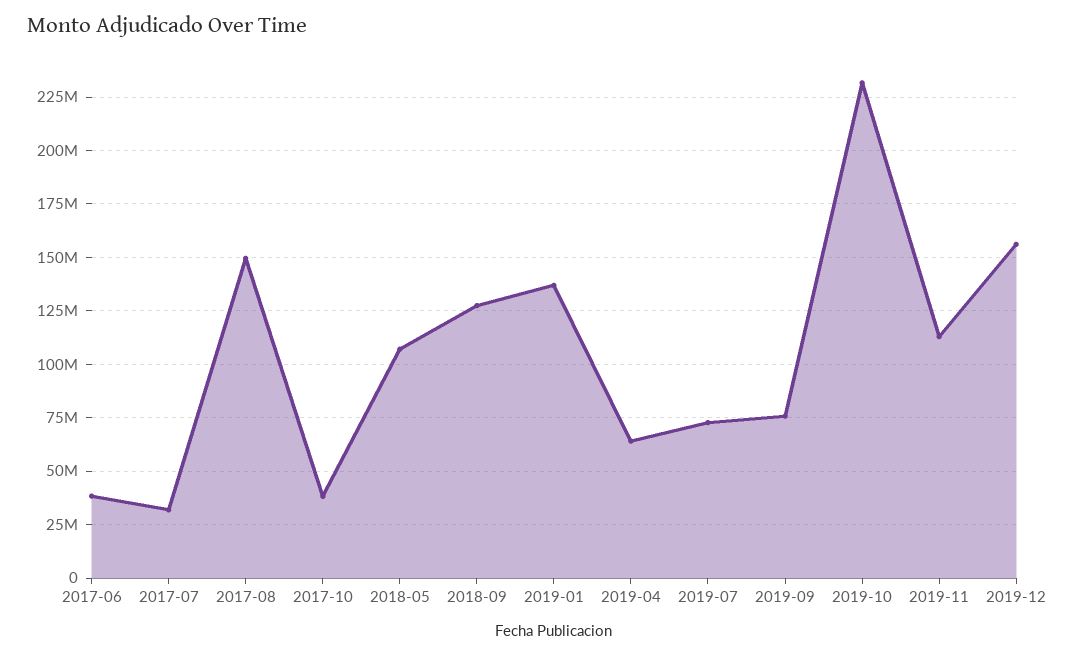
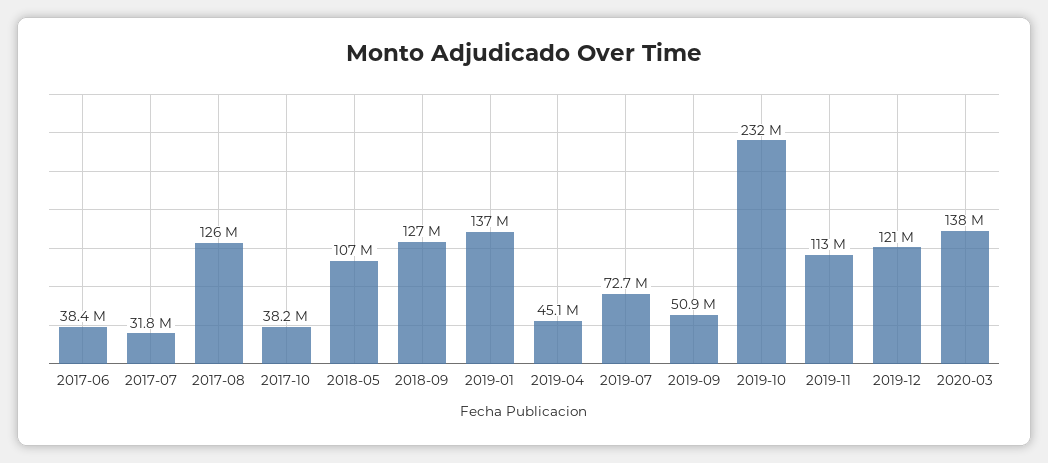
2017-08: 150000000 -> 126000000
2019-04: 65000000 -> 45100000
2019-09: 75000000 -> 50900000
2019-12: 155000000 -> 121000000
2020-03: none -> 138000000

